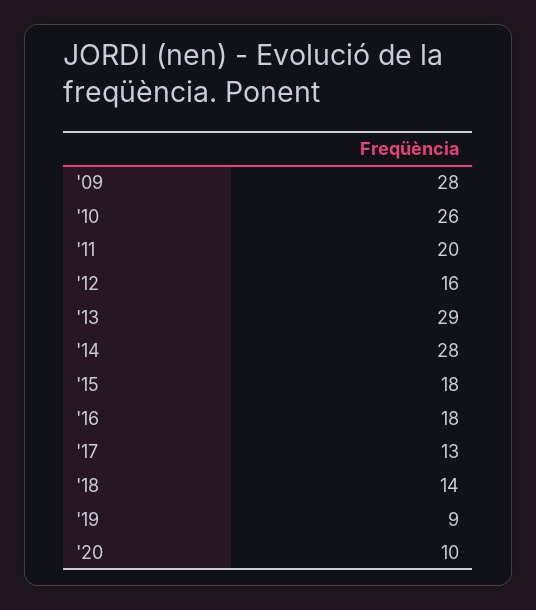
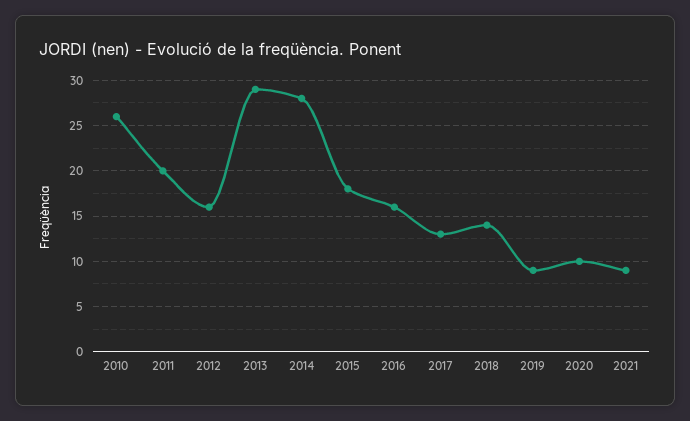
'09: 28 -> none
'16: 18 -> 16
2021: none -> 9

